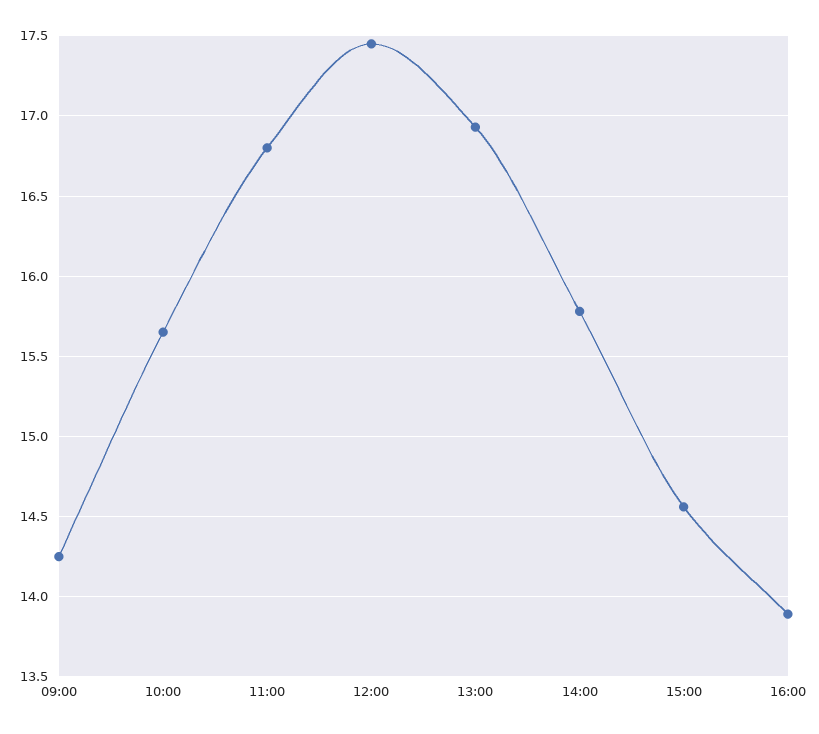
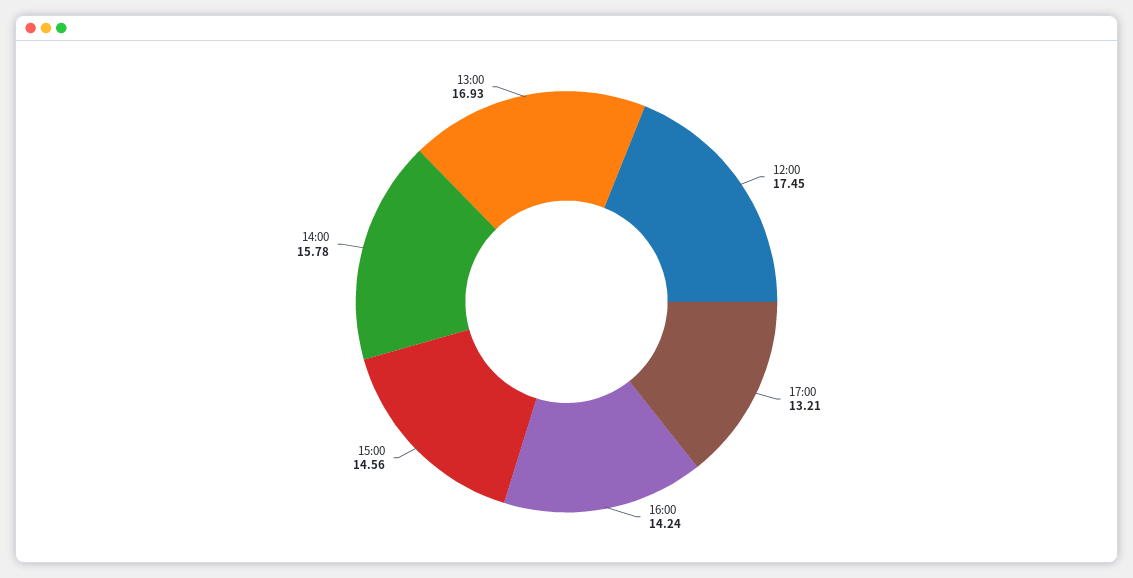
09:00: 14.25 -> none
10:00: 15.65 -> none
11:00: 16.8 -> none
16:00: 13.9 -> 14.24
17:00: none -> 13.21

